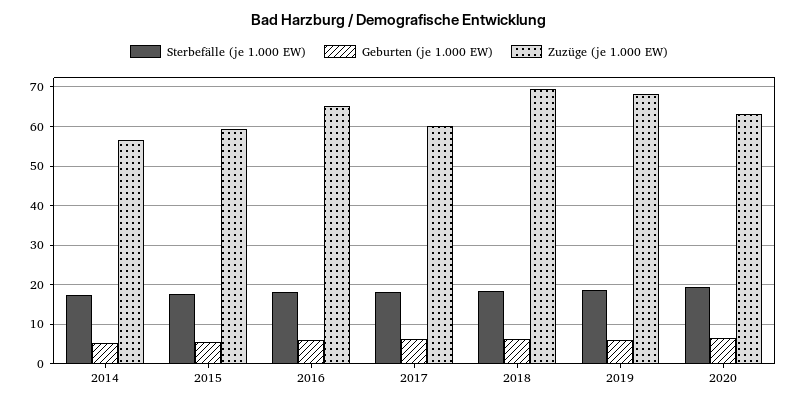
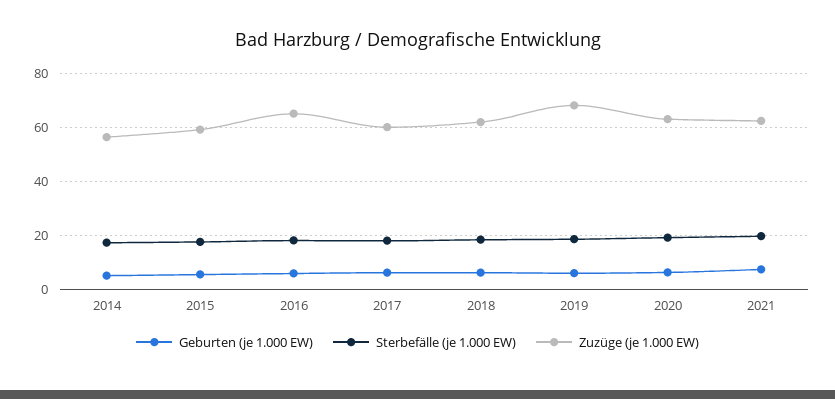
Zuzüge (je 1.000 EW), 2018: 70 -> 62.5
Geburten (je 1.000 EW), 2021: none -> 7.5
Sterbefälle (je 1.000 EW), 2021: none -> 20
Zuzüge (je 1.000 EW), 2021: none -> 62.5

